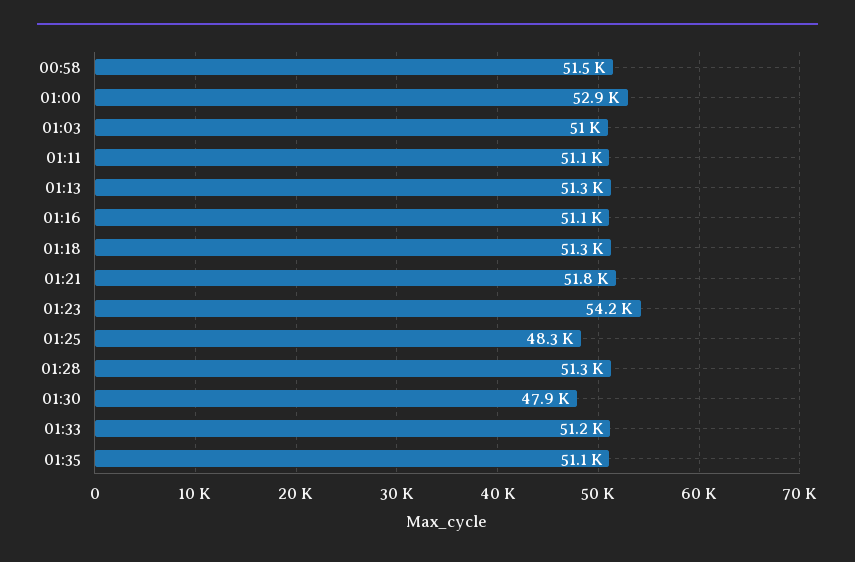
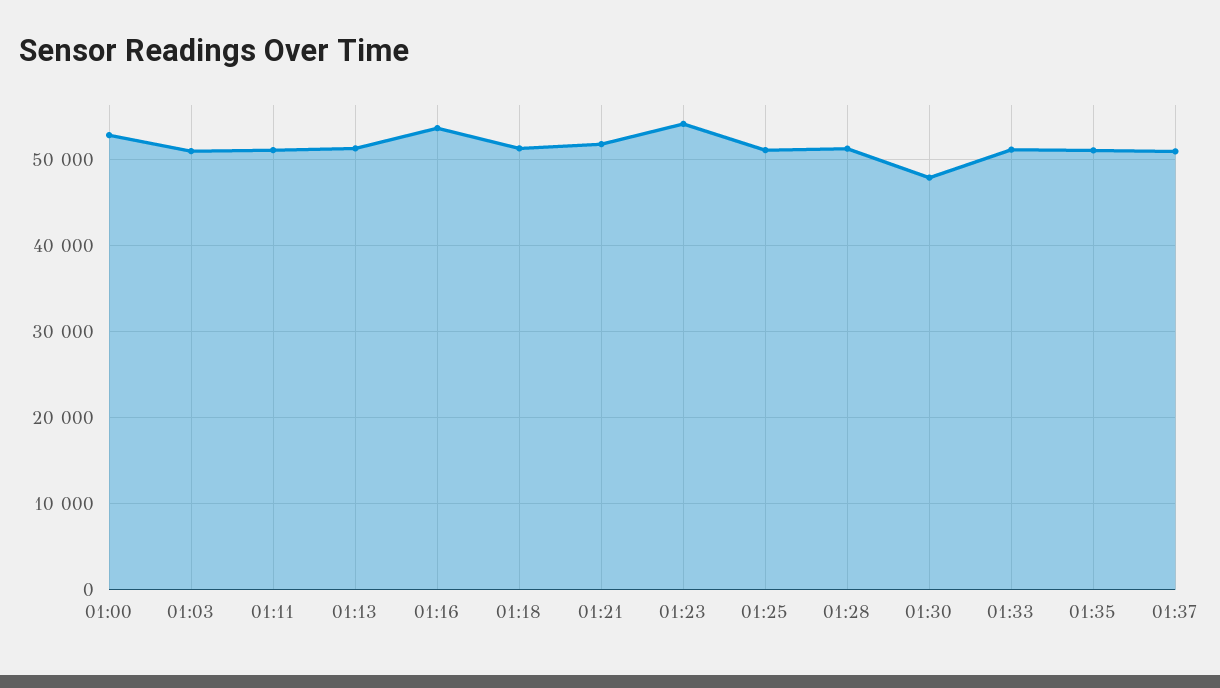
00:58: 51500 -> none
01:16: 51100 -> 54000
01:25: 48300 -> 51000
01:37: none -> 51000

